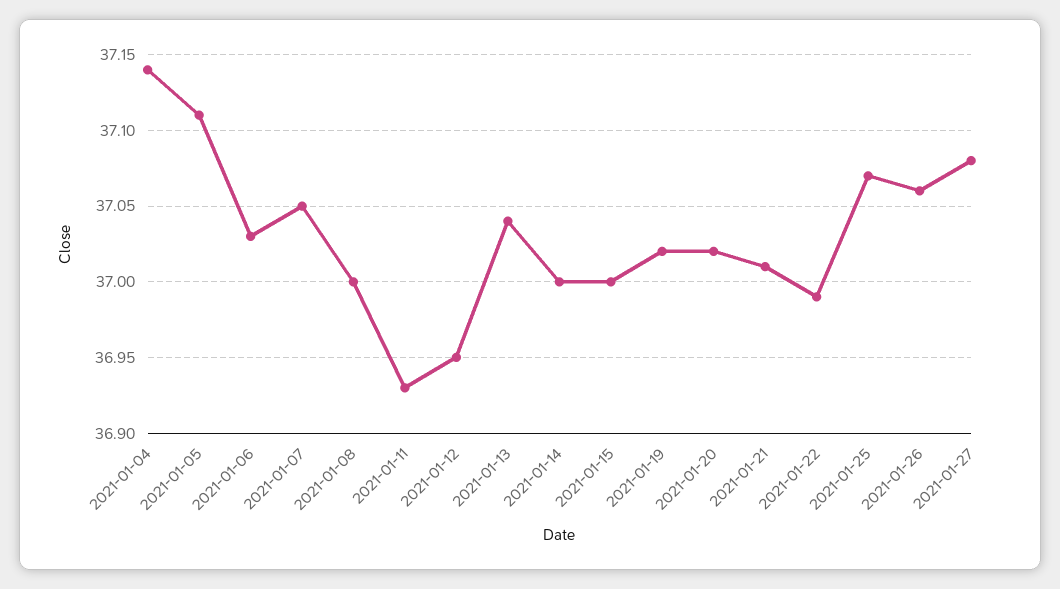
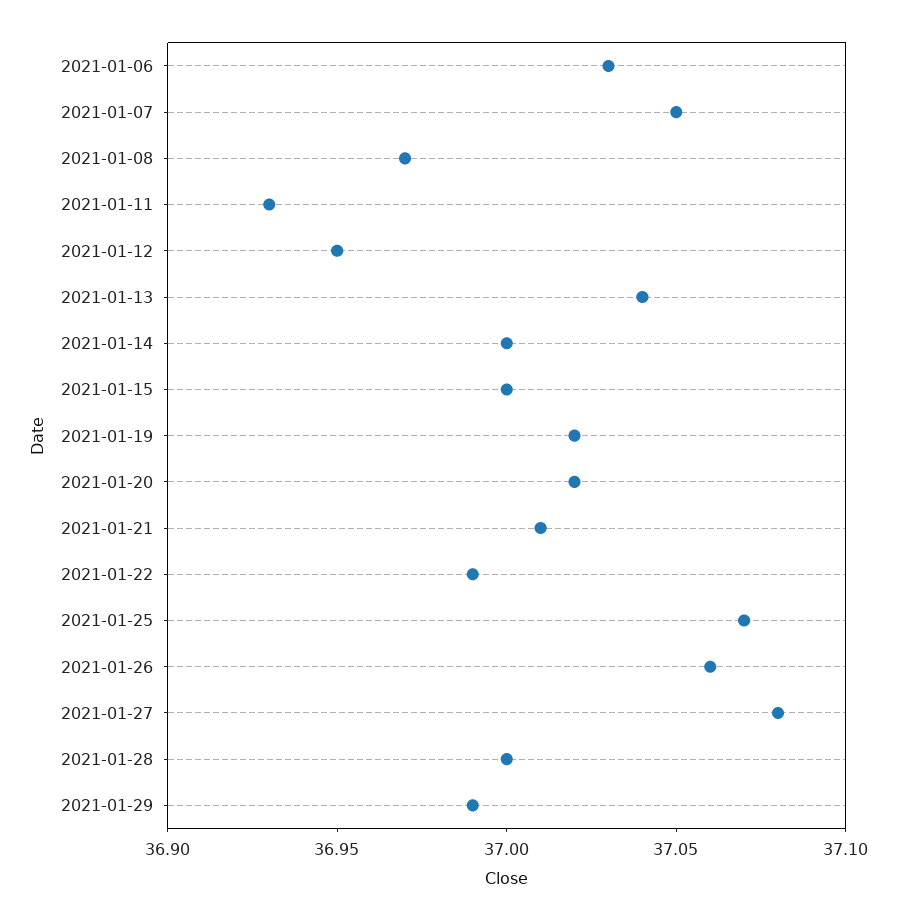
2021-01-04: 37.14 -> none
2021-01-05: 37.11 -> none
2021-01-08: 37 -> 36.97
2021-01-28: none -> 37
2021-01-29: none -> 36.99

